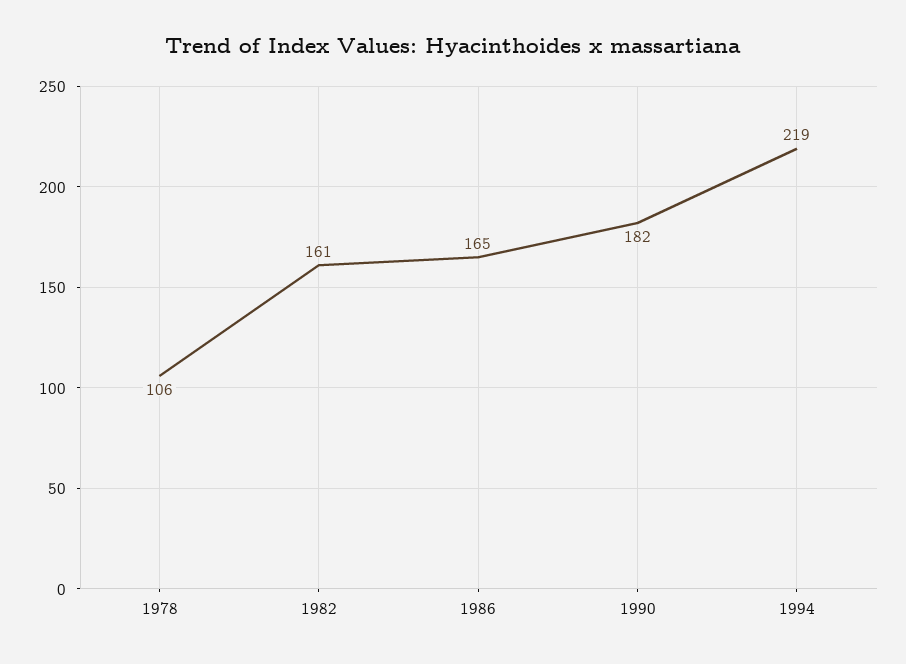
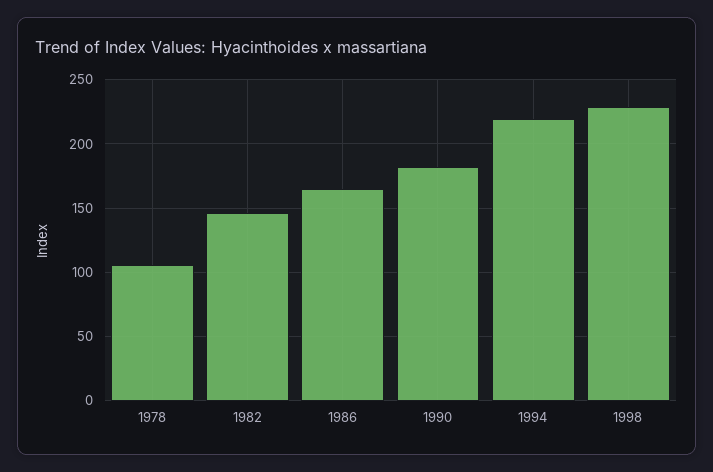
1982: 161 -> 145
1998: none -> 230

